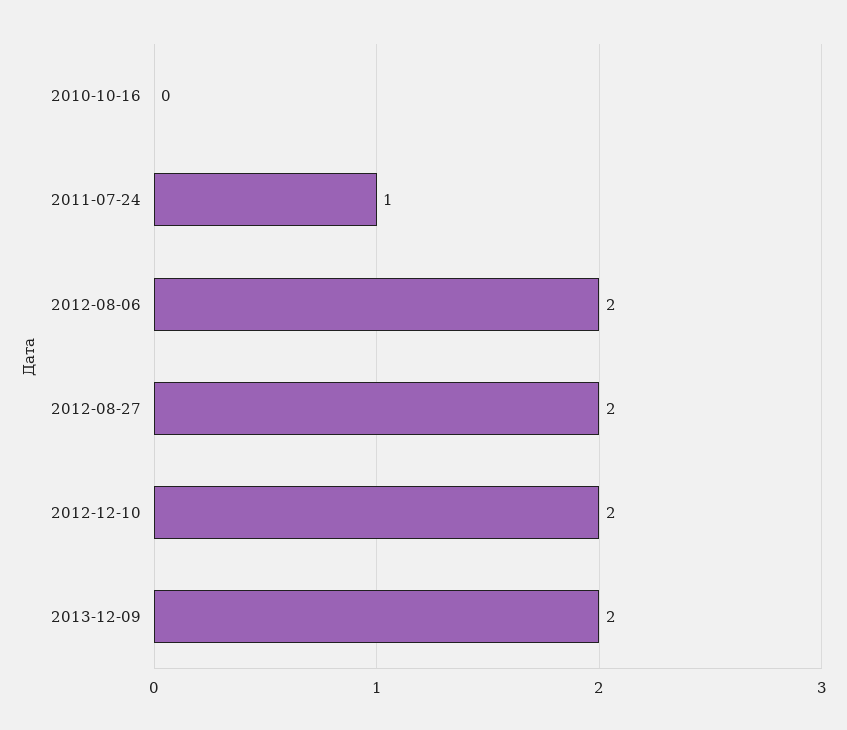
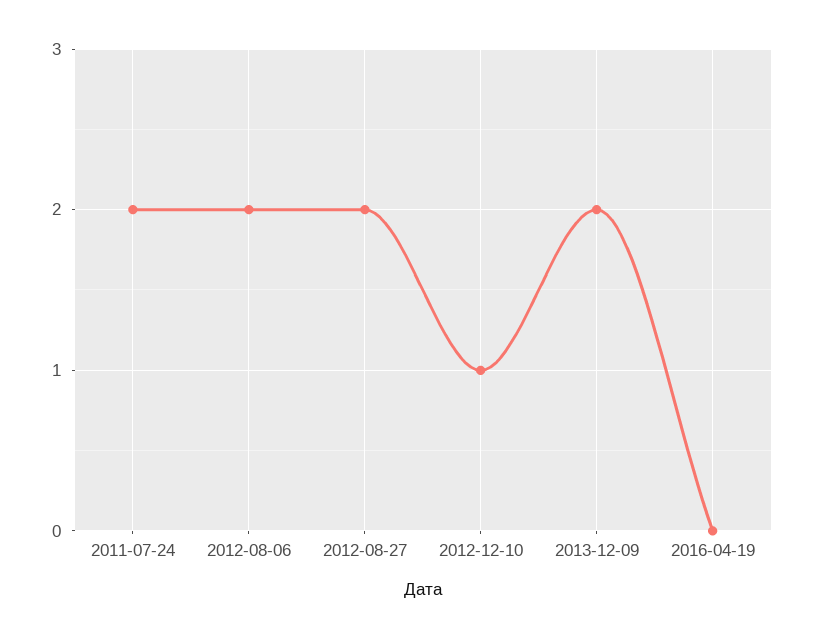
2010-10-16: 0 -> none
2011-07-24: 1 -> 2
2012-12-10: 2 -> 1
2016-04-19: none -> 0

